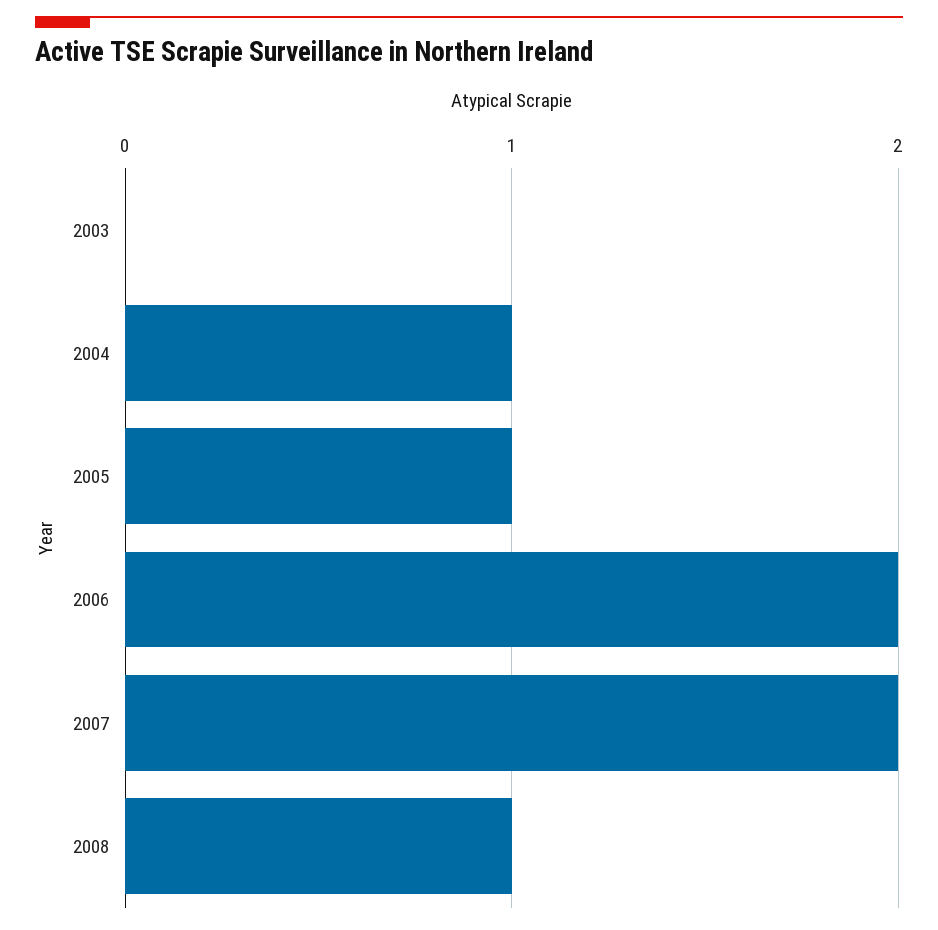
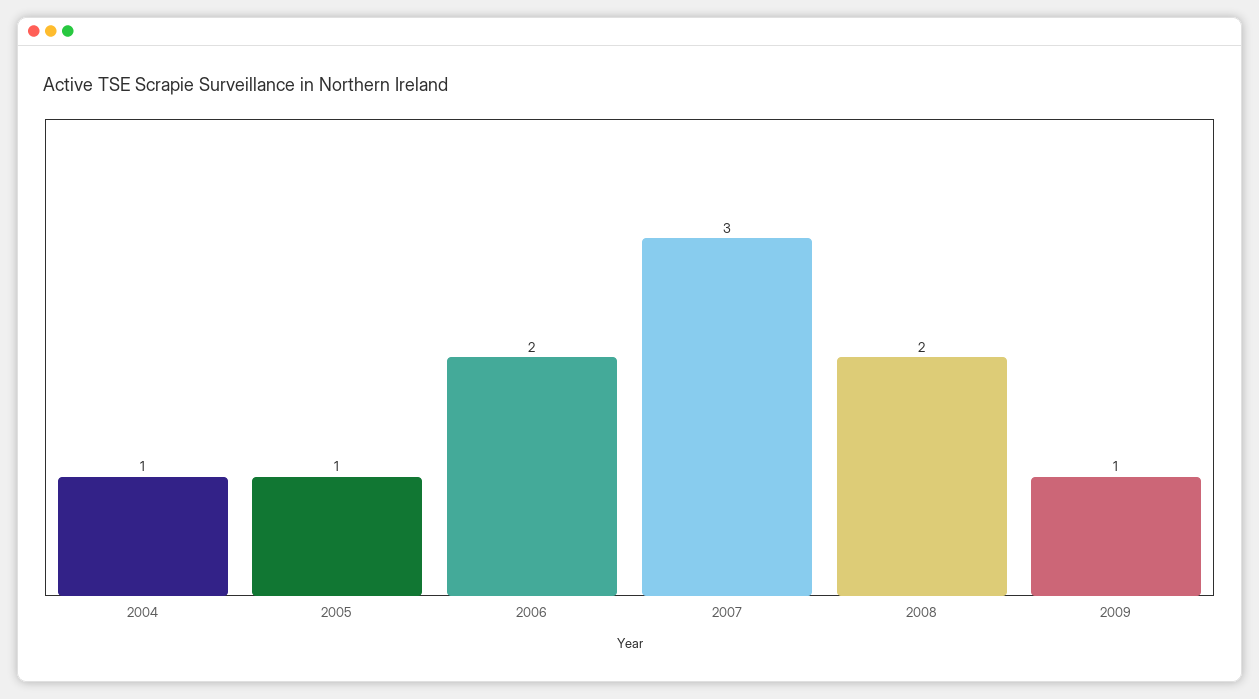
2003: 0 -> none
2007: 2 -> 3
2008: 1 -> 2
2009: none -> 1

